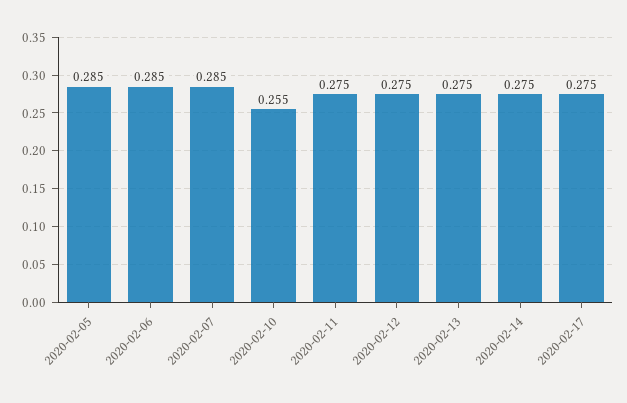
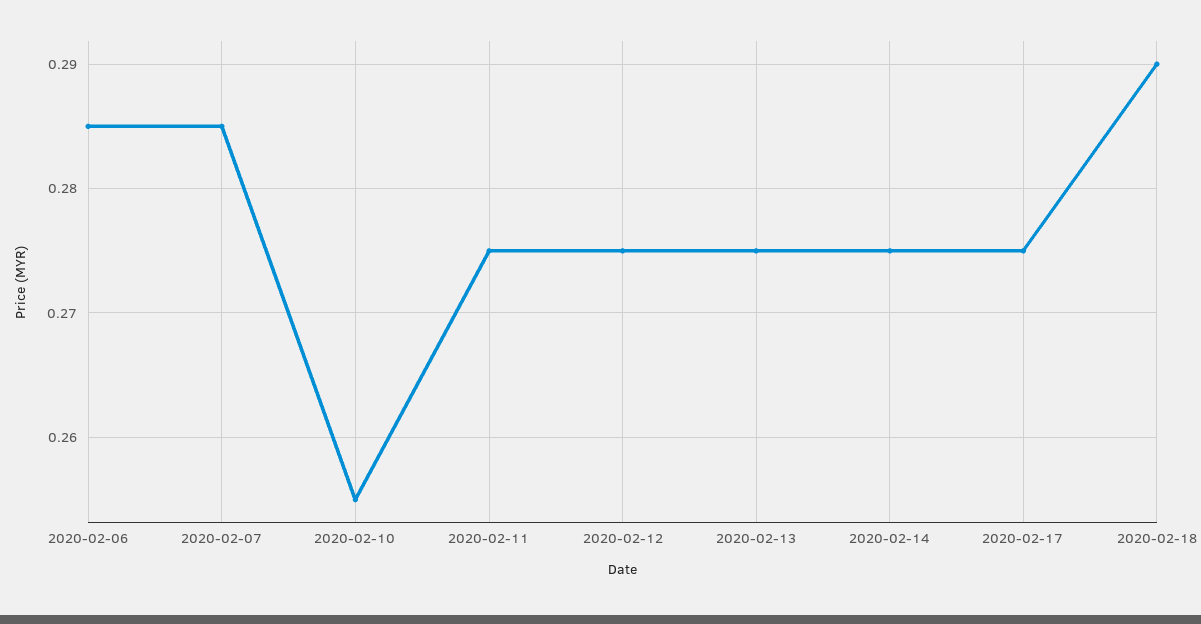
2020-02-05: 0.285 -> none
2020-02-18: none -> 0.29

